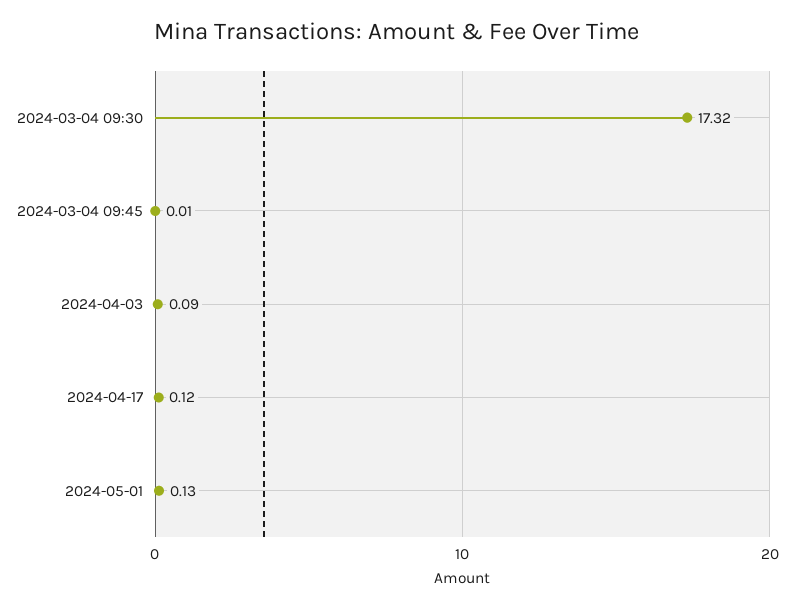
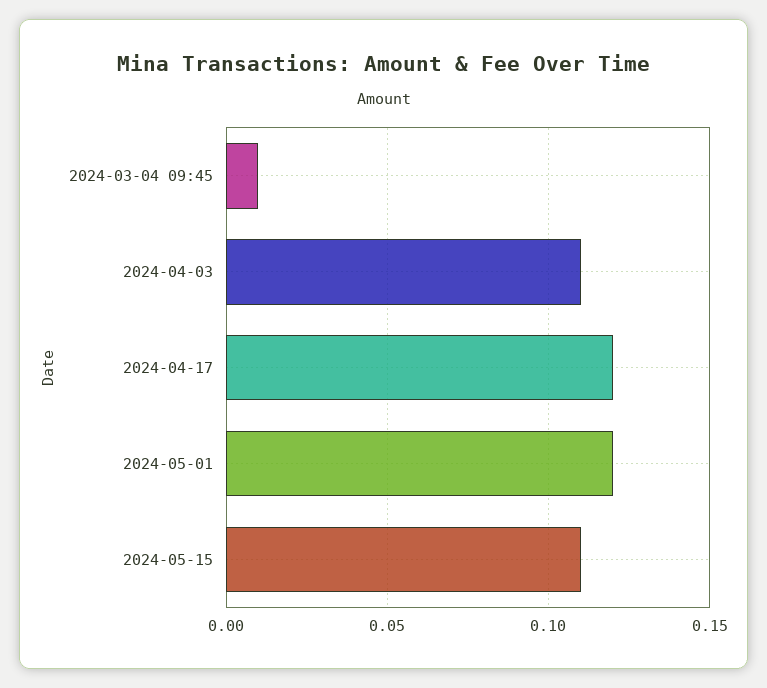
2024-03-04 09:30: 17.32 -> none
2024-04-03: 0.09 -> 0.11
2024-05-01: 0.13 -> 0.12
2024-05-15: none -> 0.11

